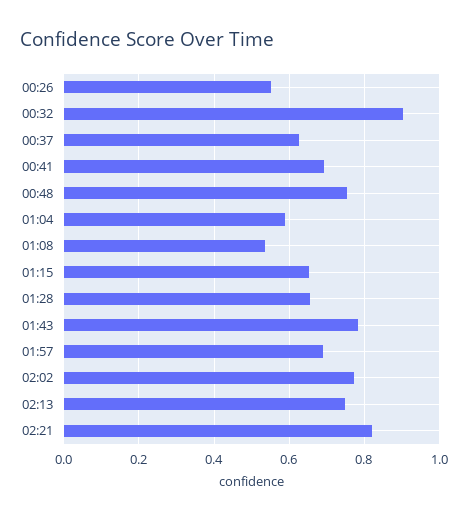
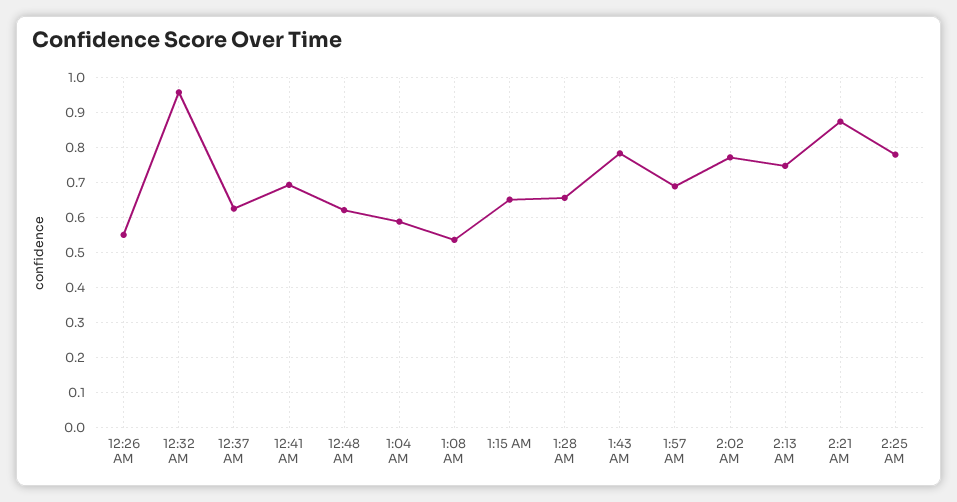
00:32: 0.9 -> 0.96
00:48: 0.76 -> 0.62
02:21: 0.82 -> 0.88
2:25 AM: none -> 0.78

